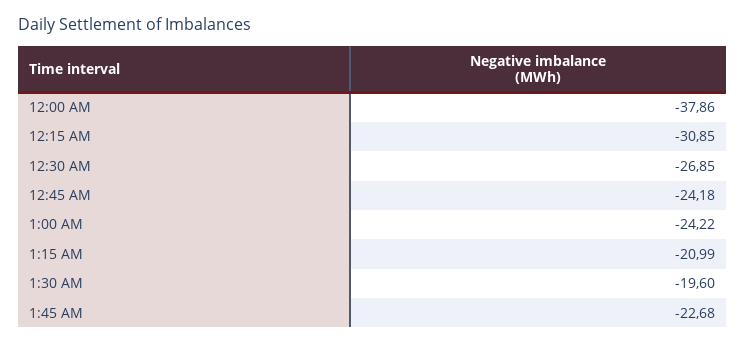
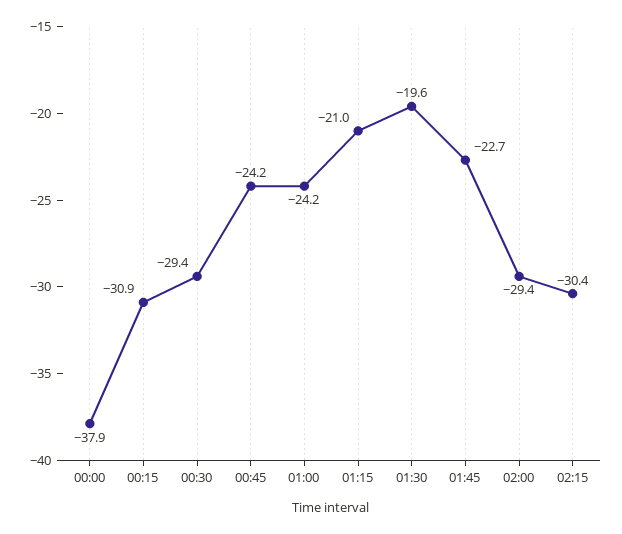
12:30 AM: -26.85 -> -29.4
02:00: none -> -29.4
02:15: none -> -30.4

